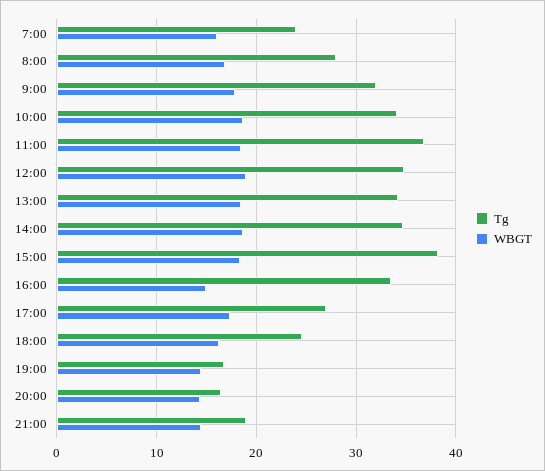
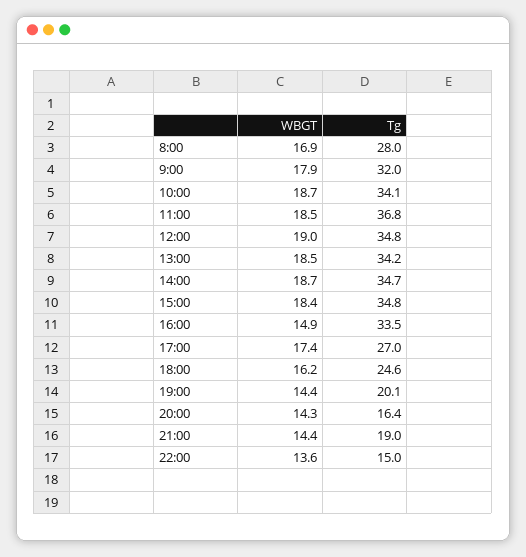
Tg, 7:00: 24 -> none
WBGT, 7:00: 16 -> none
Tg, 15:00: 38 -> 34.8
Tg, 19:00: 17 -> 20.1
WBGT, 22:00: none -> 13.6
Tg, 22:00: none -> 15

